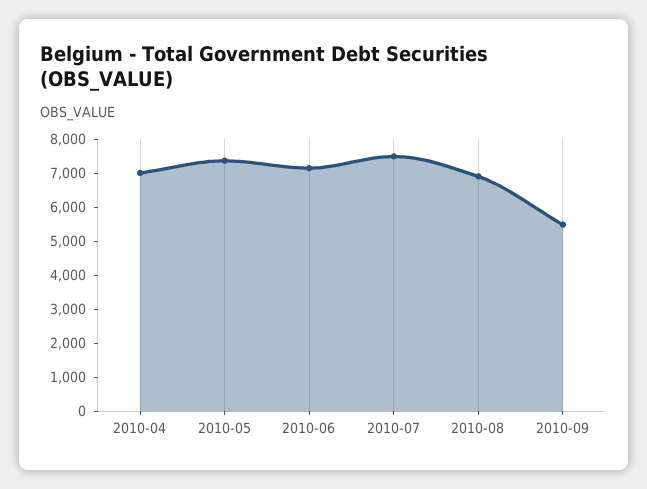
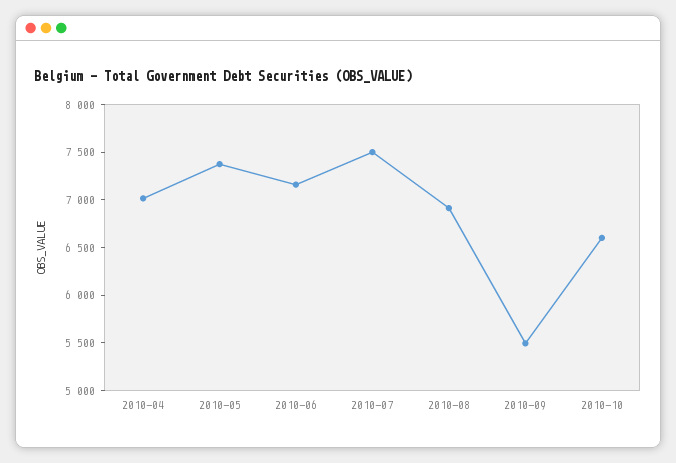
2010-10: none -> 6600

